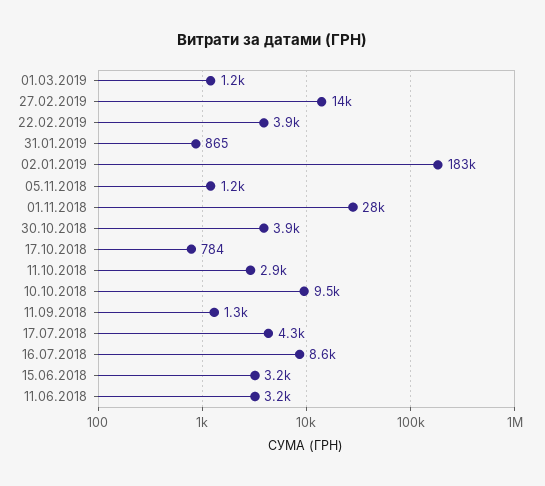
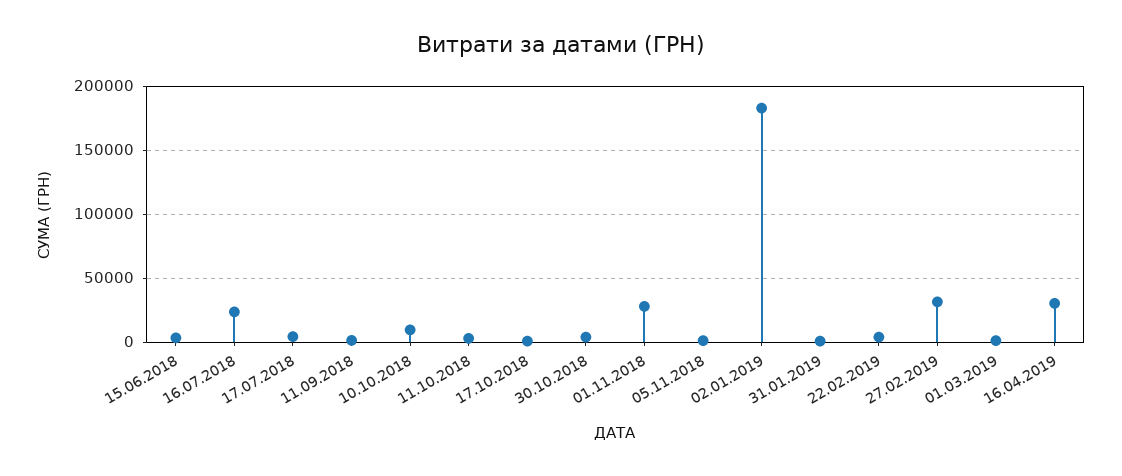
27.02.2019: 14000 -> 30000
16.07.2018: 8600 -> 25000
11.06.2018: 3200 -> none
16.04.2019: none -> 30000

